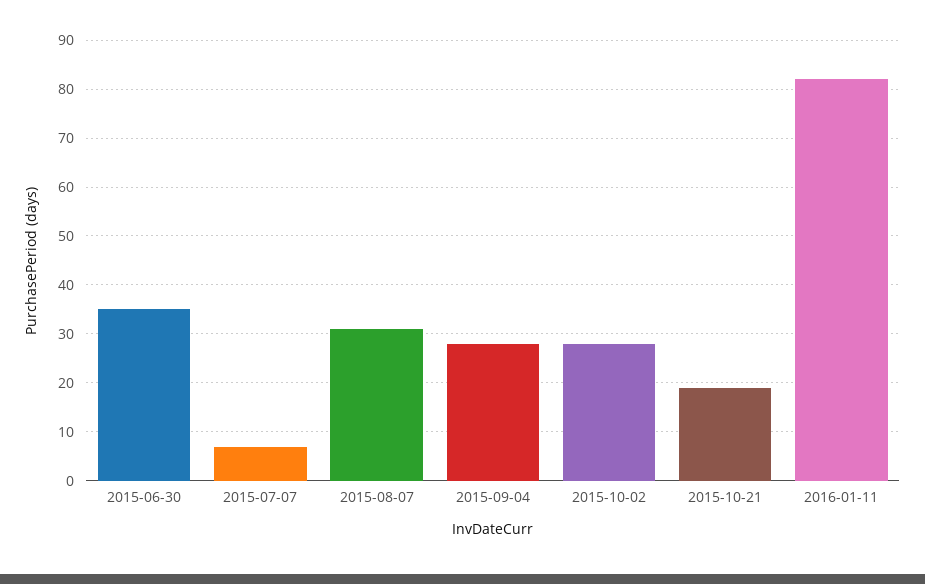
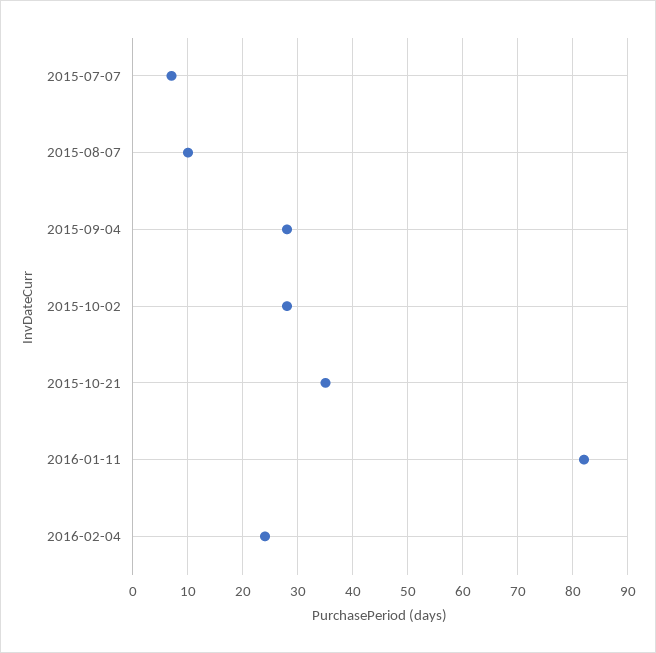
2015-06-30: 35 -> none
2015-08-07: 30 -> 10
2015-10-21: 20 -> 35
2016-02-04: none -> 25

